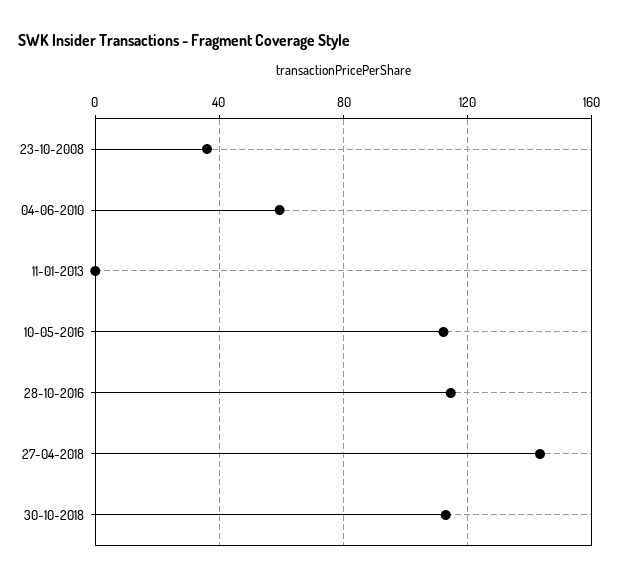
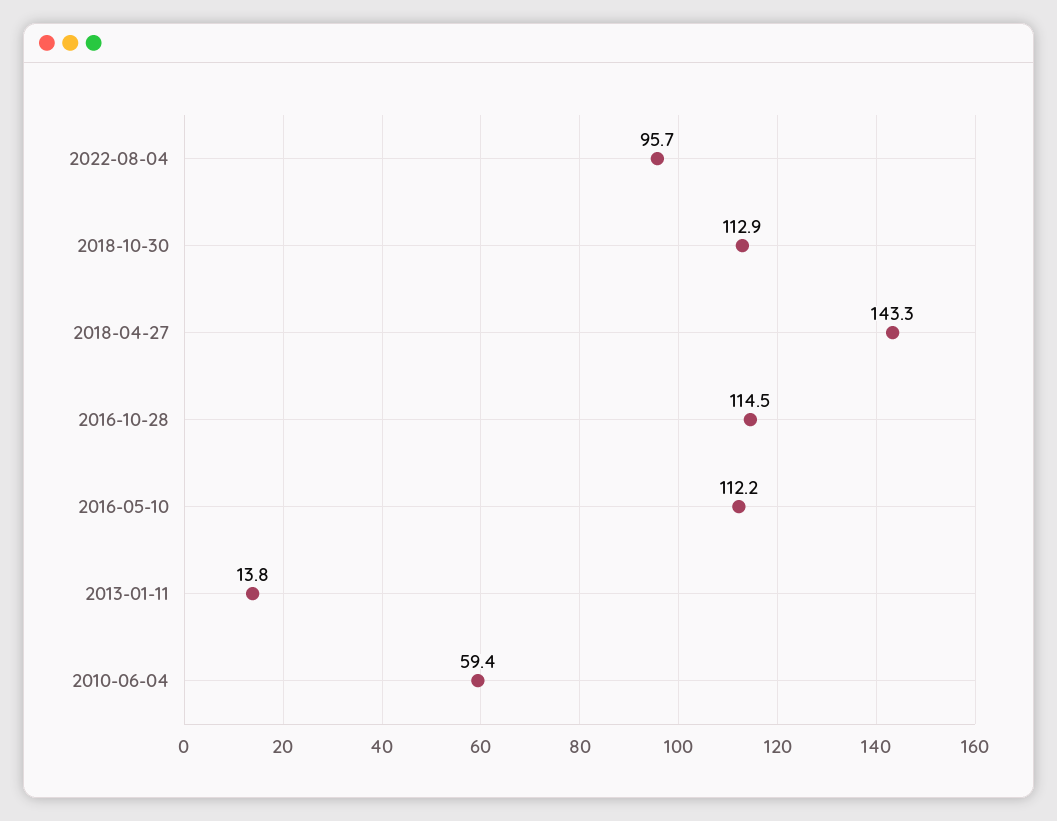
23-10-2008: 35 -> none
11-01-2013: 0 -> 13.8
2022-08-04: none -> 95.7

